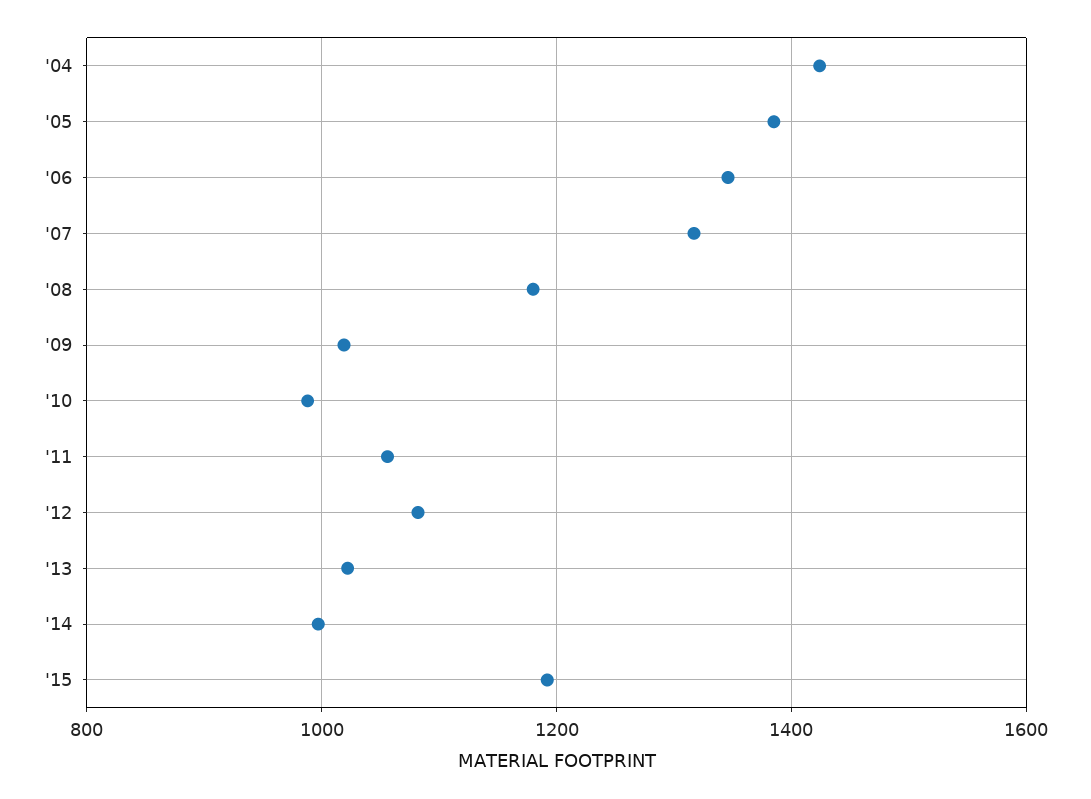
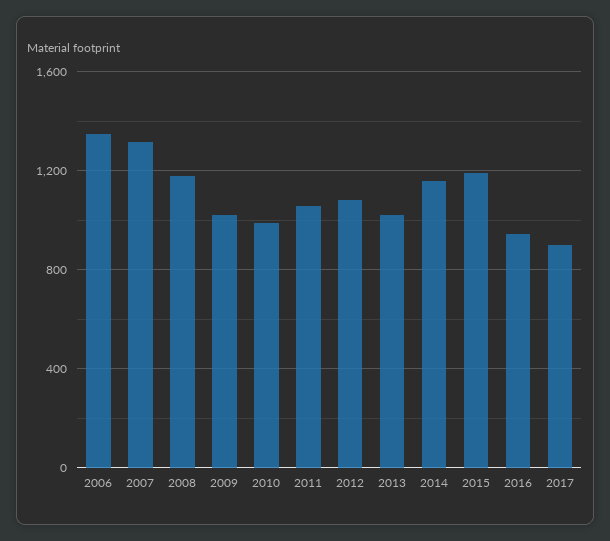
'04: 1420 -> none
'05: 1380 -> none
'14: 1000 -> 1150
2016: none -> 950
2017: none -> 900

